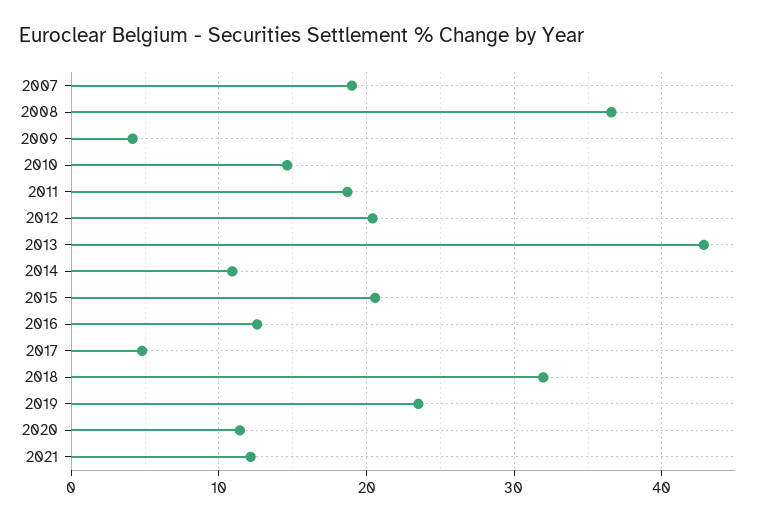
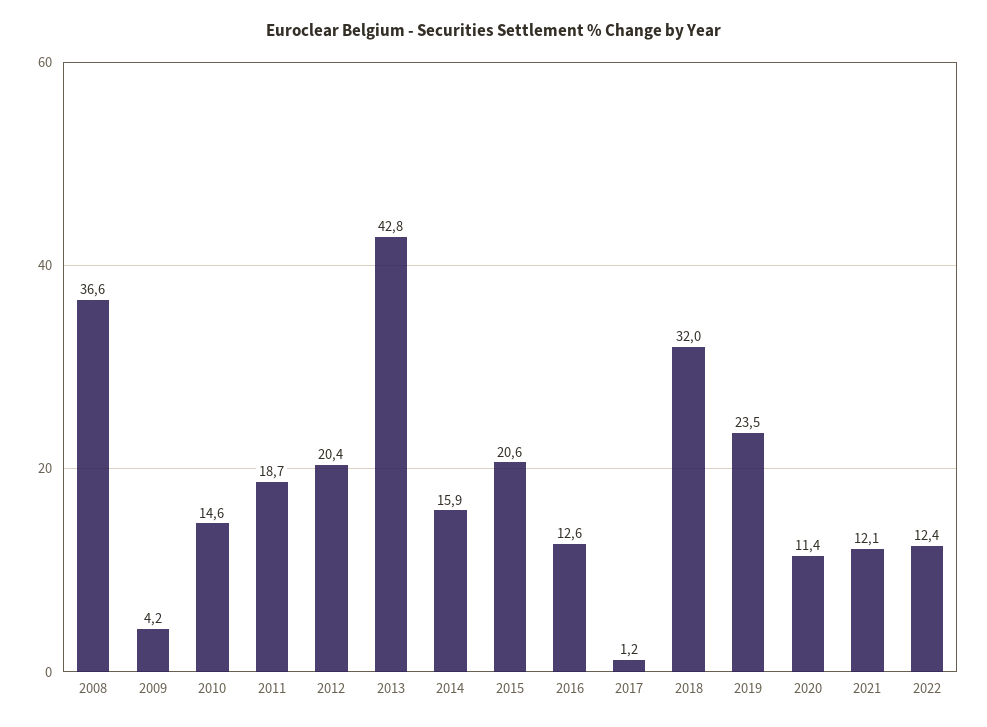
2007: 19 -> none
2014: 11 -> 15.9
2017: 5 -> 1.2
2022: none -> 12.4

